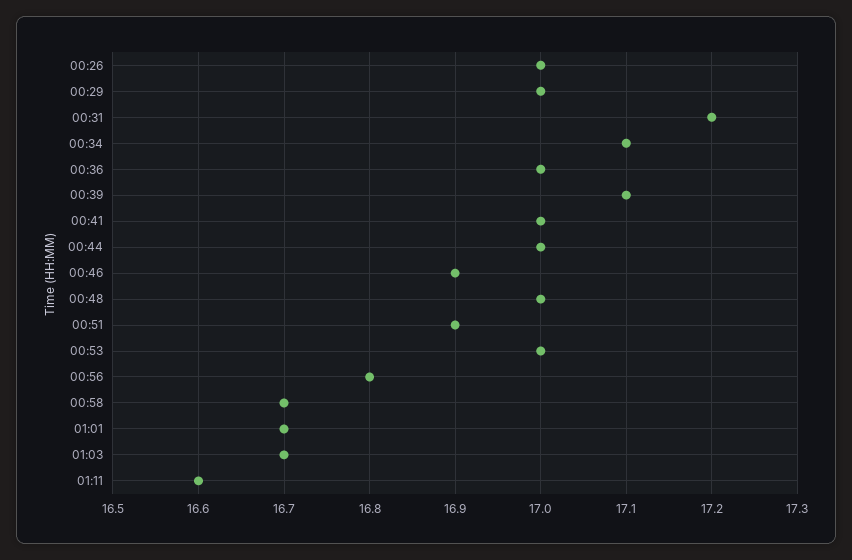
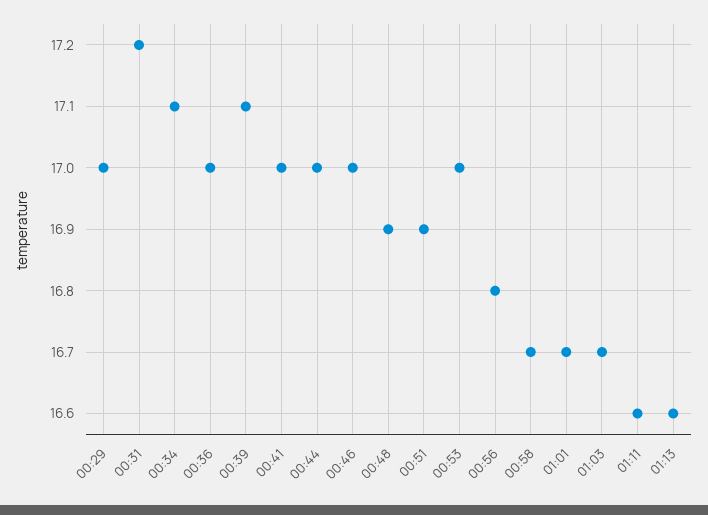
00:26: 17 -> none
00:46: 16.9 -> 17
00:48: 17 -> 16.9
01:13: none -> 16.6

